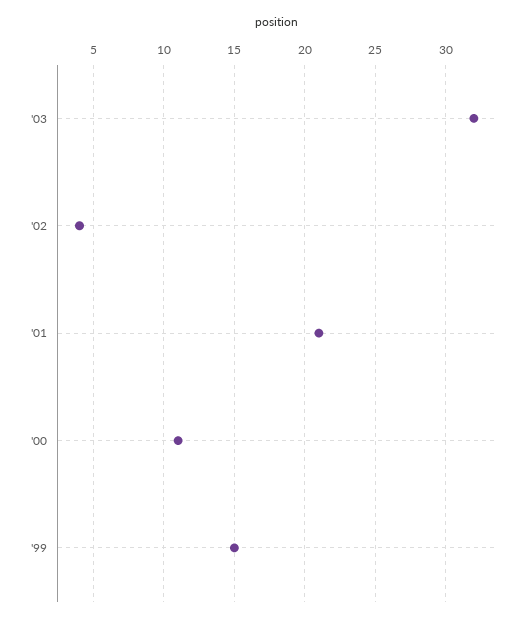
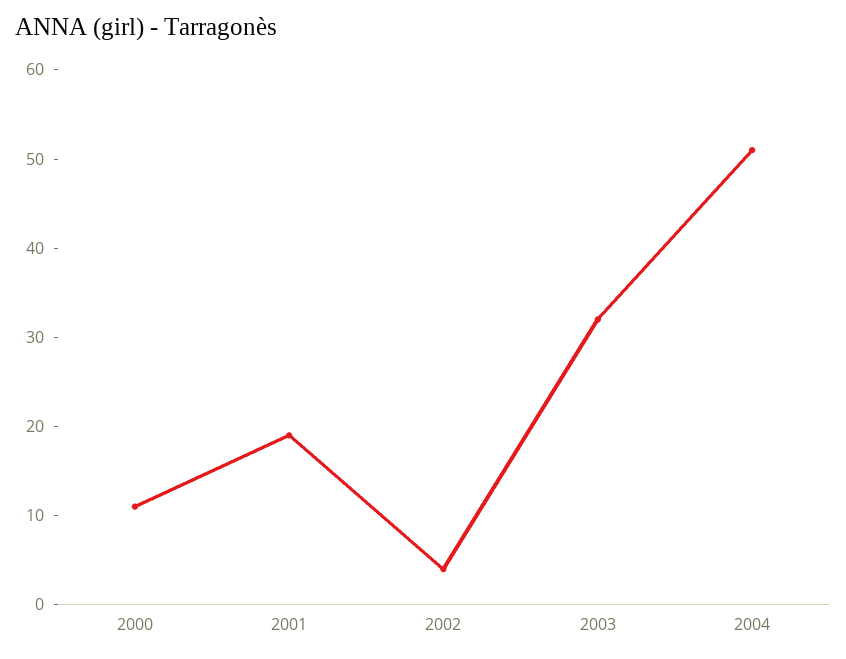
'01: 21 -> 19
'99: 15 -> none
2004: none -> 51

